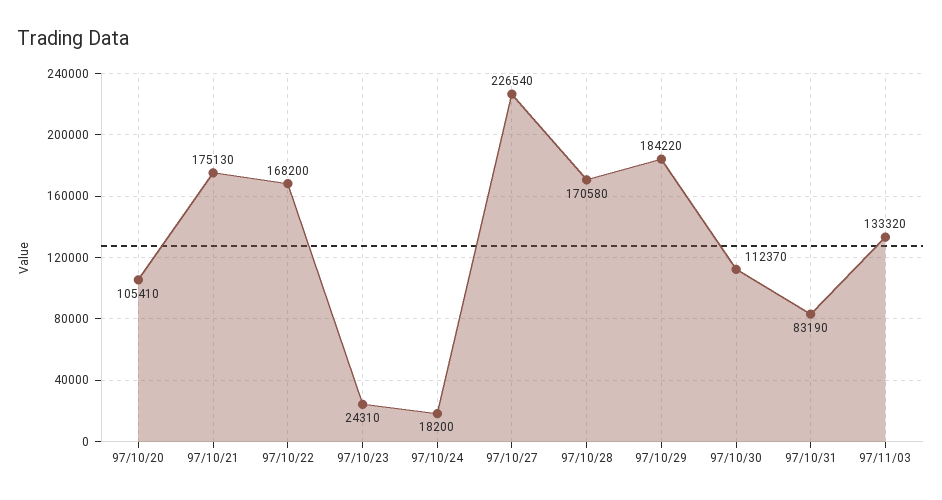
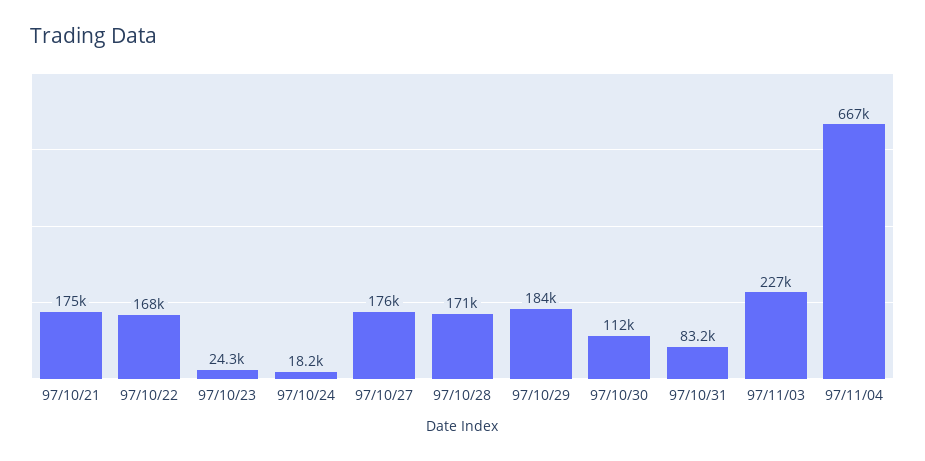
97/10/20: 105410 -> none
97/10/27: 226540 -> 176000
97/11/03: 133320 -> 227000
97/11/04: none -> 667000

